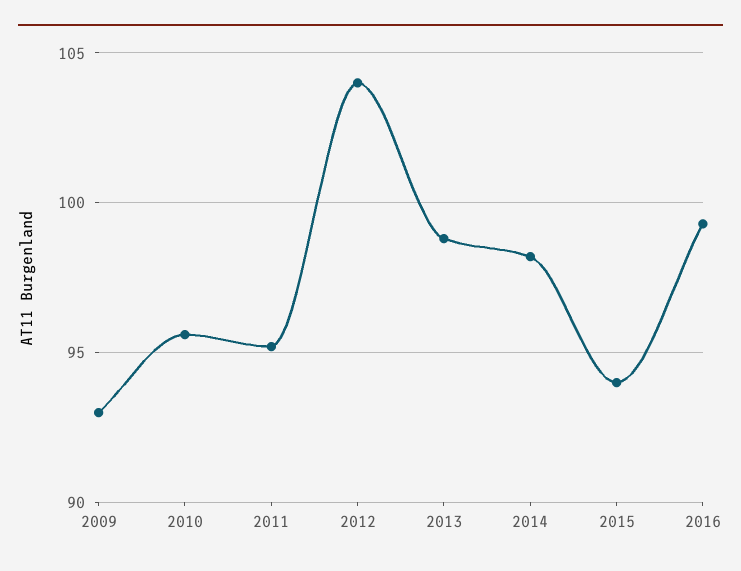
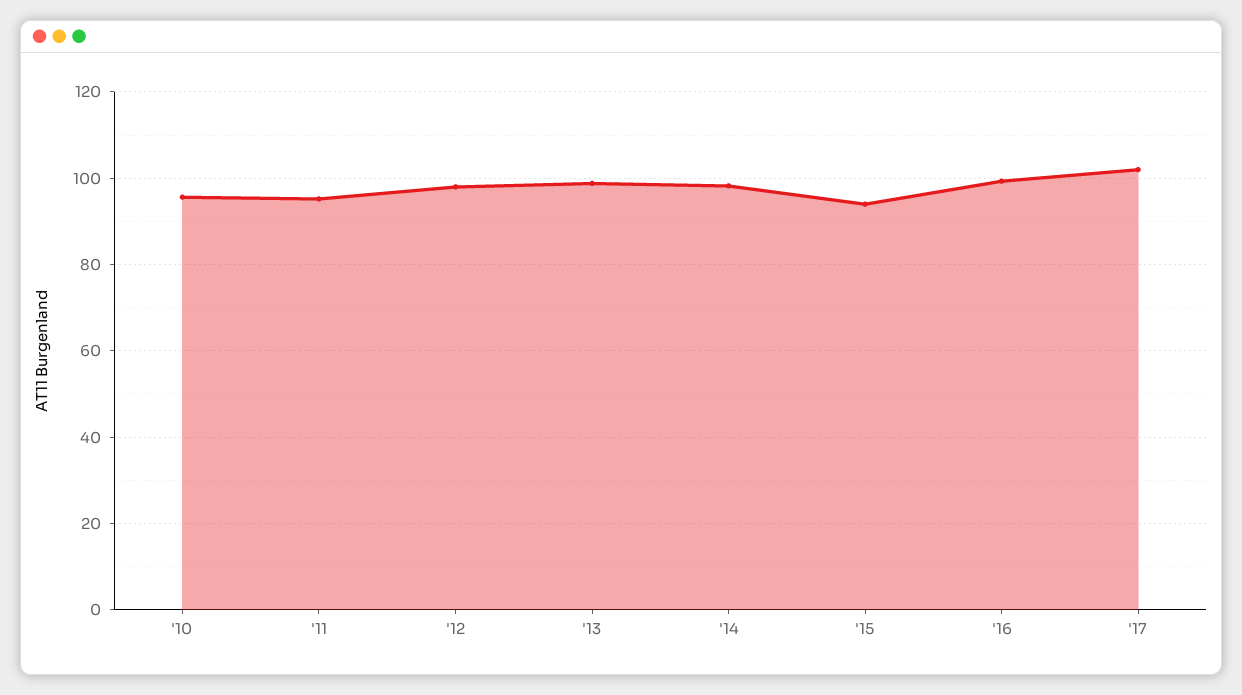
2009: 93 -> none
2012: 104 -> 98
'17: none -> 102

